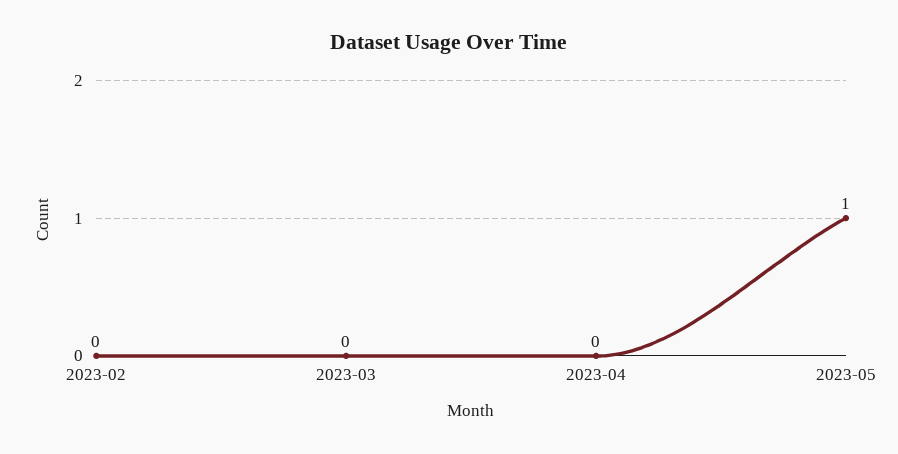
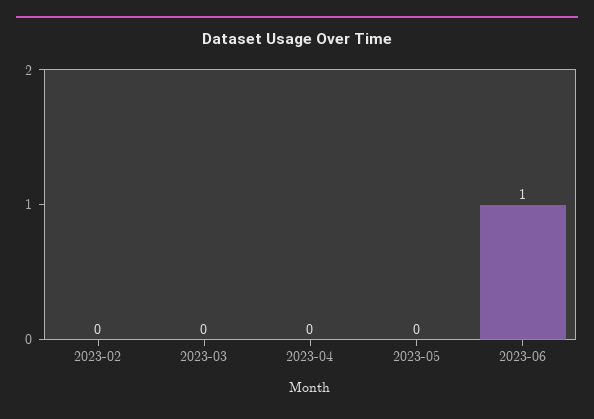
2023-05: 1 -> 0
2023-06: none -> 1

